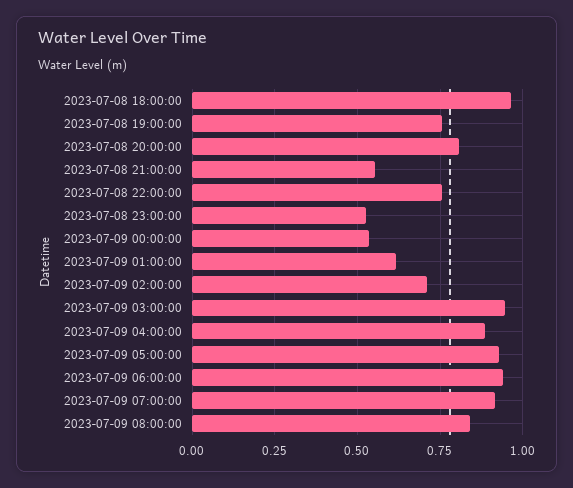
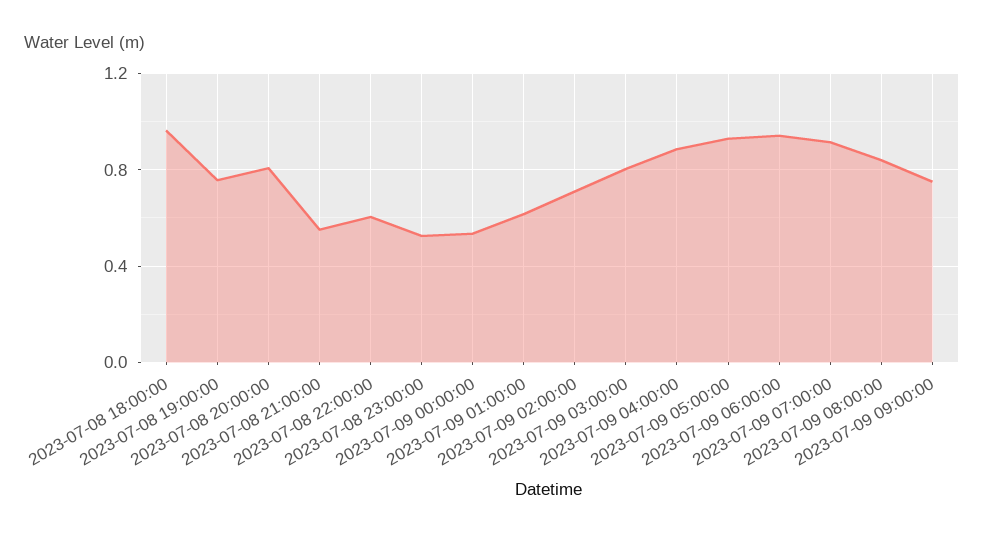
2023-07-08 22:00:00: 0.75 -> 0.6
2023-07-09 03:00:00: 0.95 -> 0.8
2023-07-09 09:00:00: none -> 0.75

